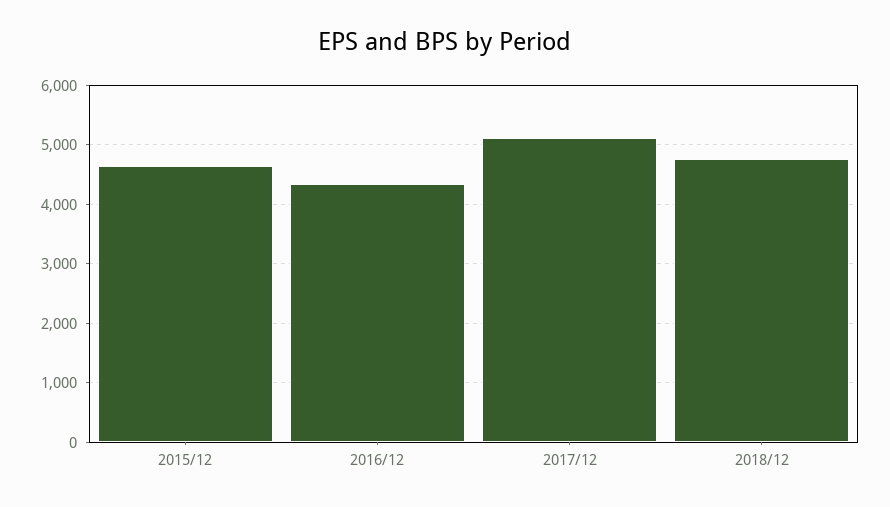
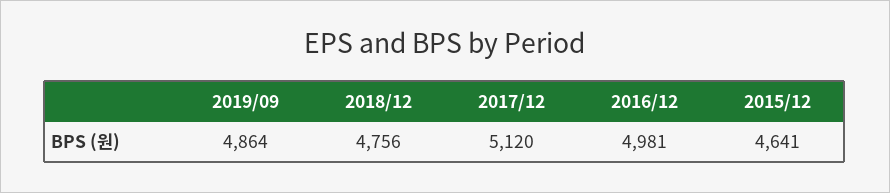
2016/12: 4400 -> 4981
2019/09: none -> 4864

